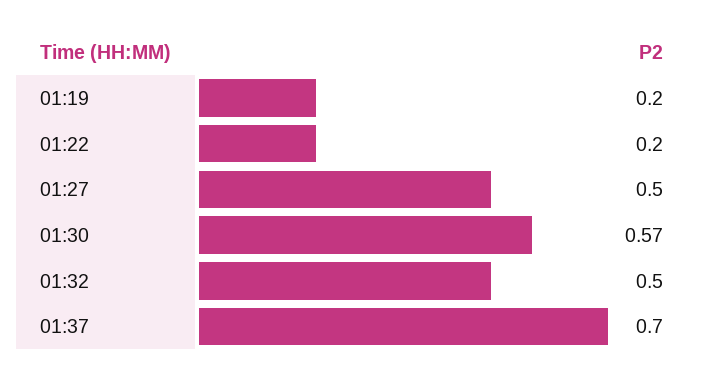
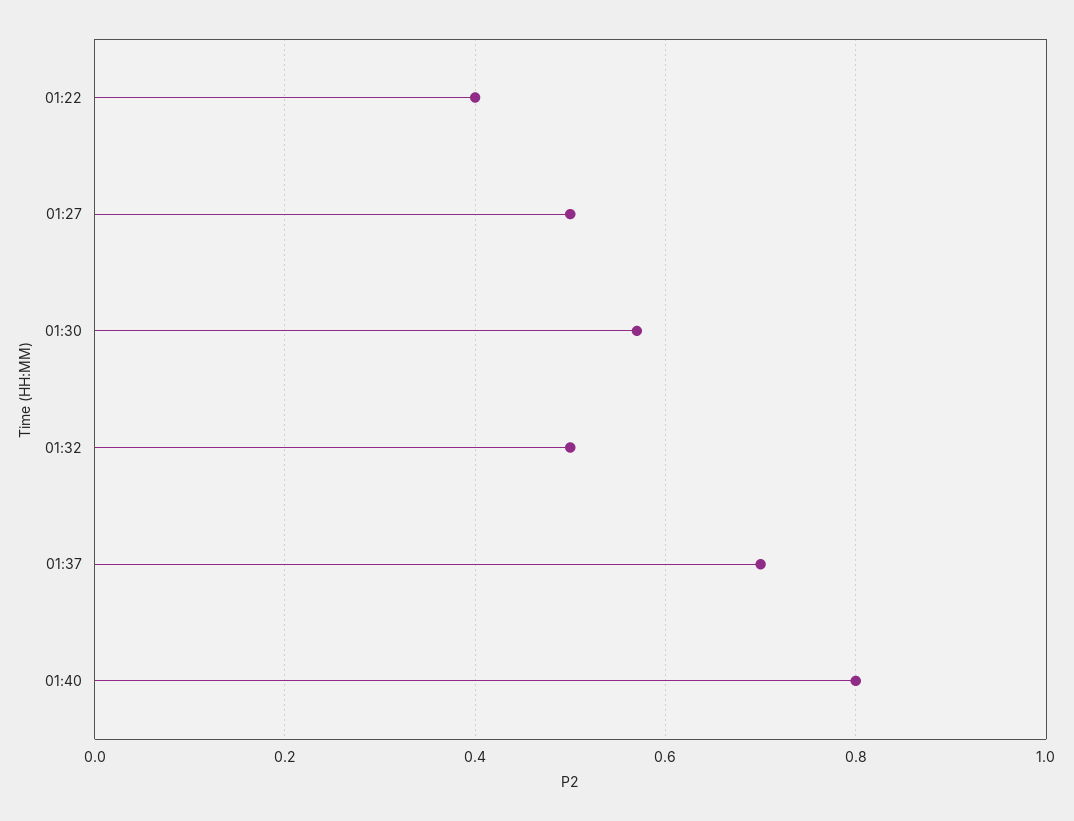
01:19: 0.2 -> none
01:22: 0.2 -> 0.4
01:40: none -> 0.8

